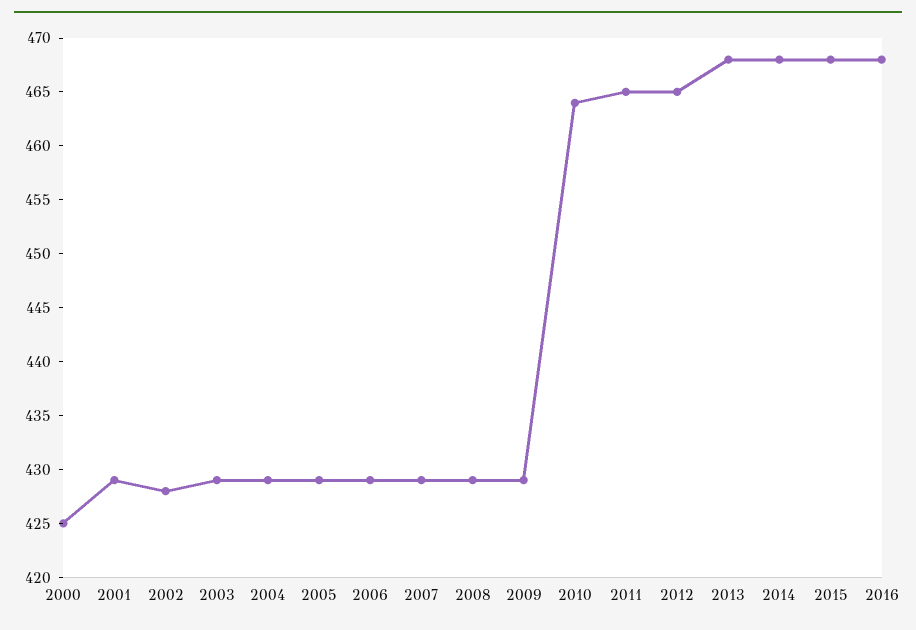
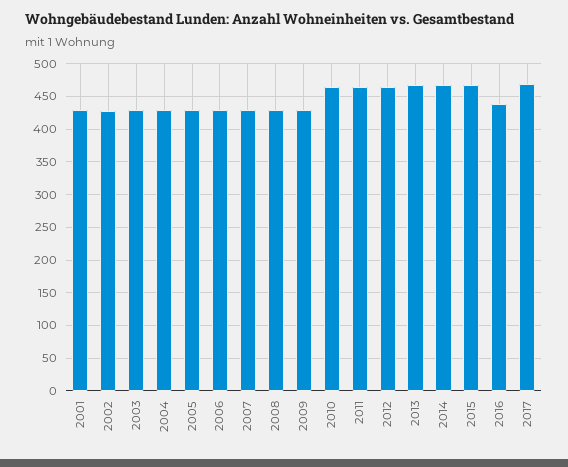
2000: 425 -> none
2016: 468 -> 440
2017: none -> 470

